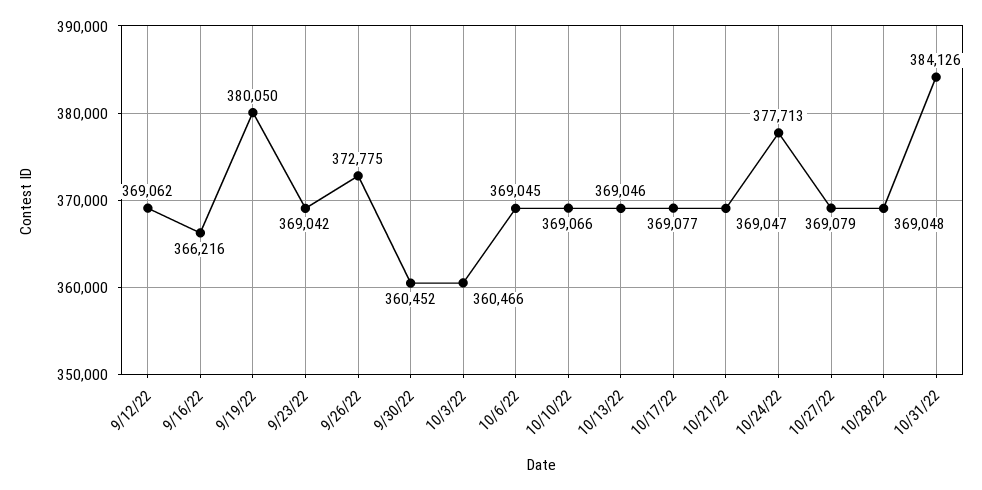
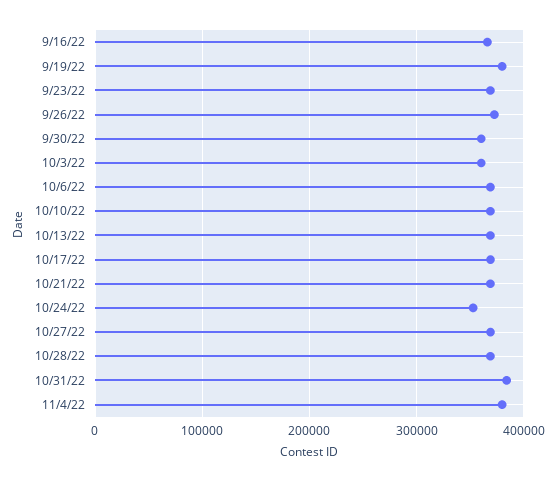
9/12/22: 369062 -> none
10/24/22: 377713 -> 350000
11/4/22: none -> 380000

